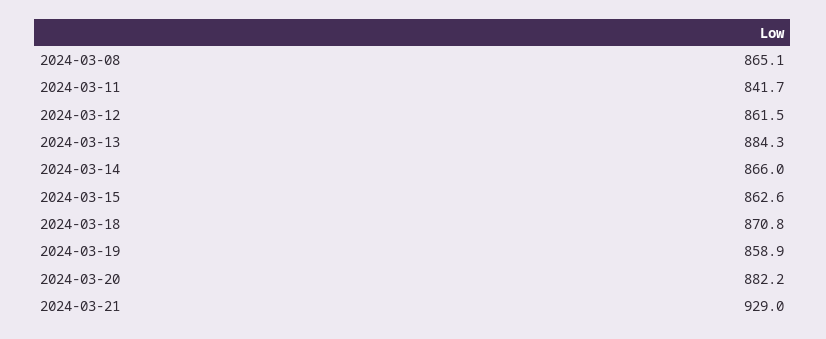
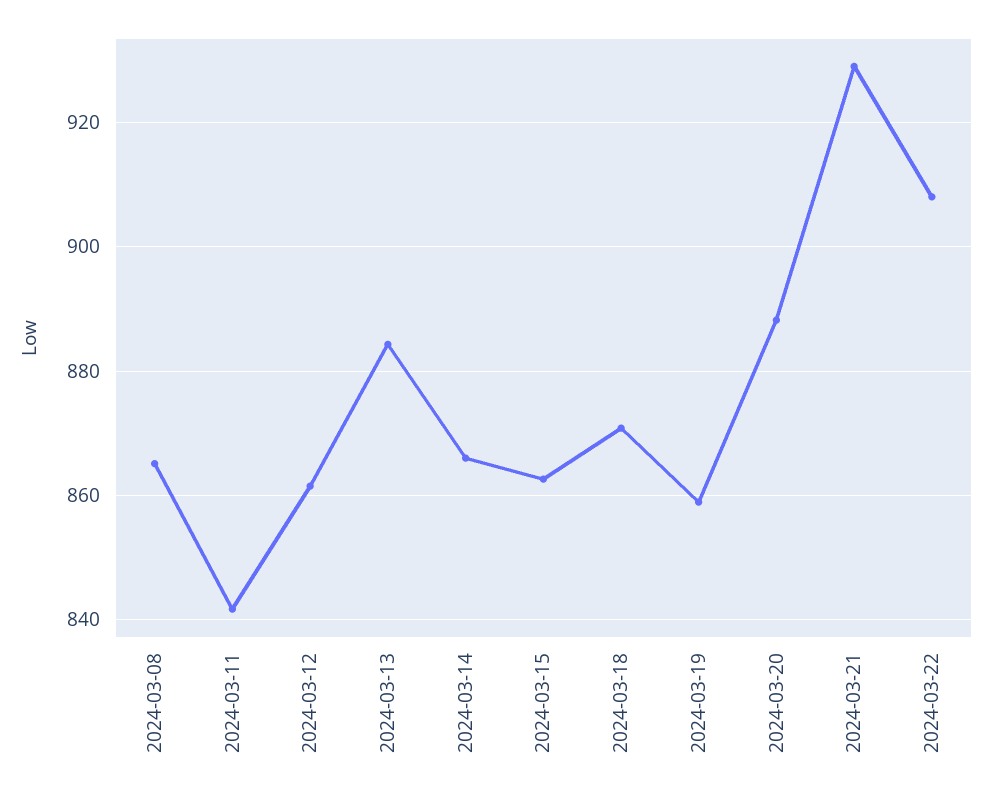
2024-03-20: 882.2 -> 888
2024-03-22: none -> 908

